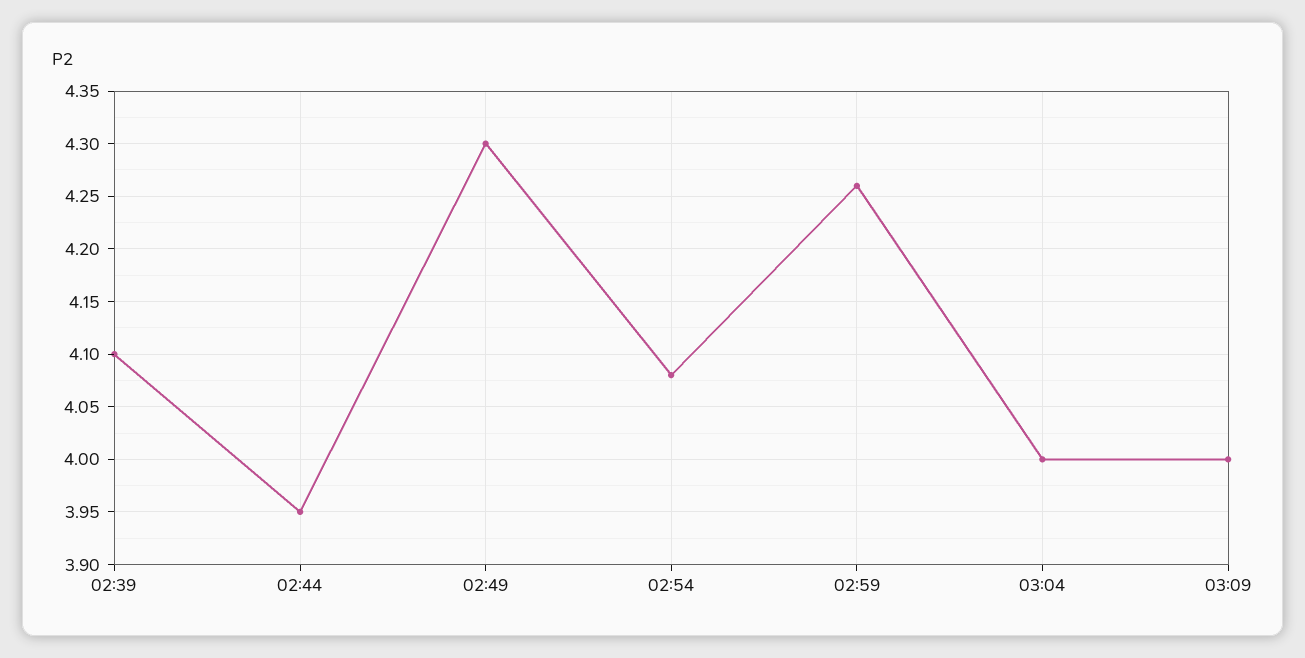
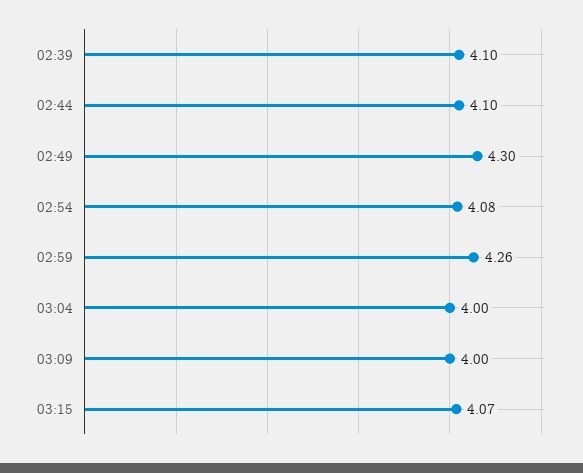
02:44: 3.95 -> 4.1
03:15: none -> 4.07

